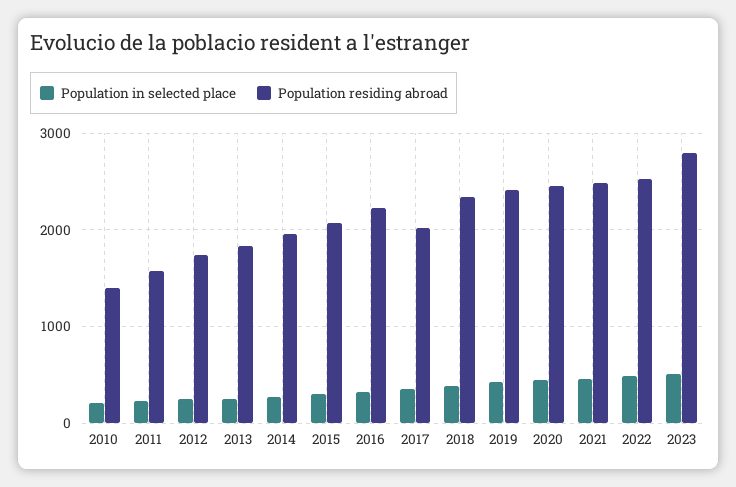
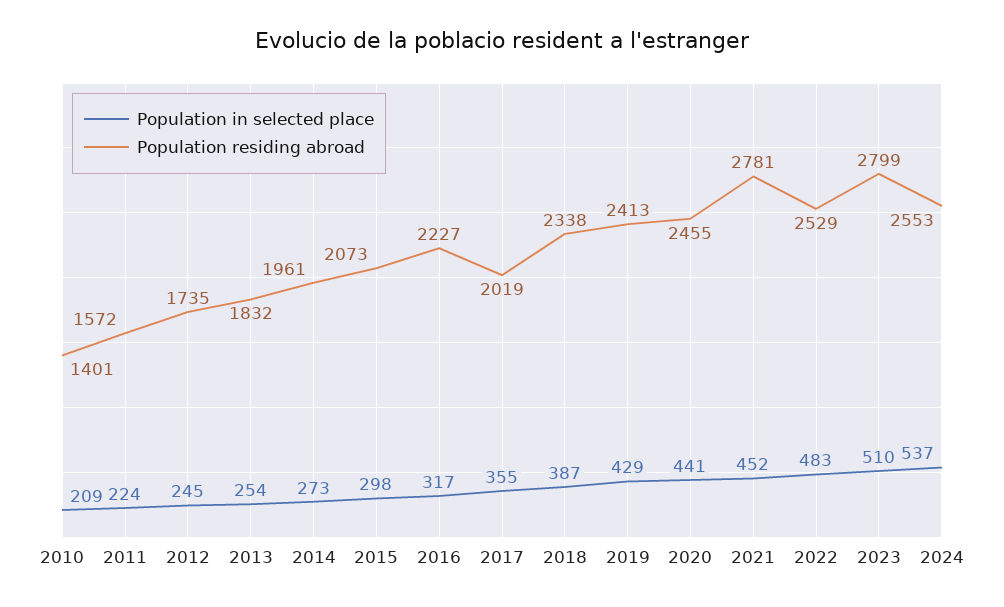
Population residing abroad, 2021: 2500 -> 2781
Population in selected place, 2024: none -> 537
Population residing abroad, 2024: none -> 2553

